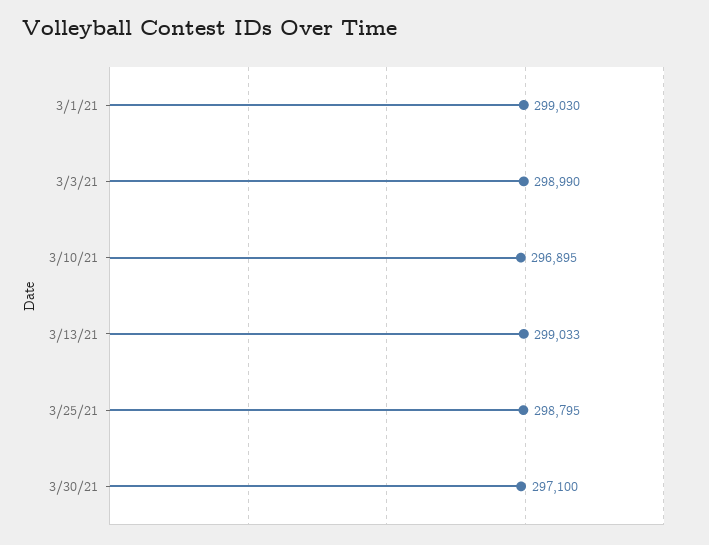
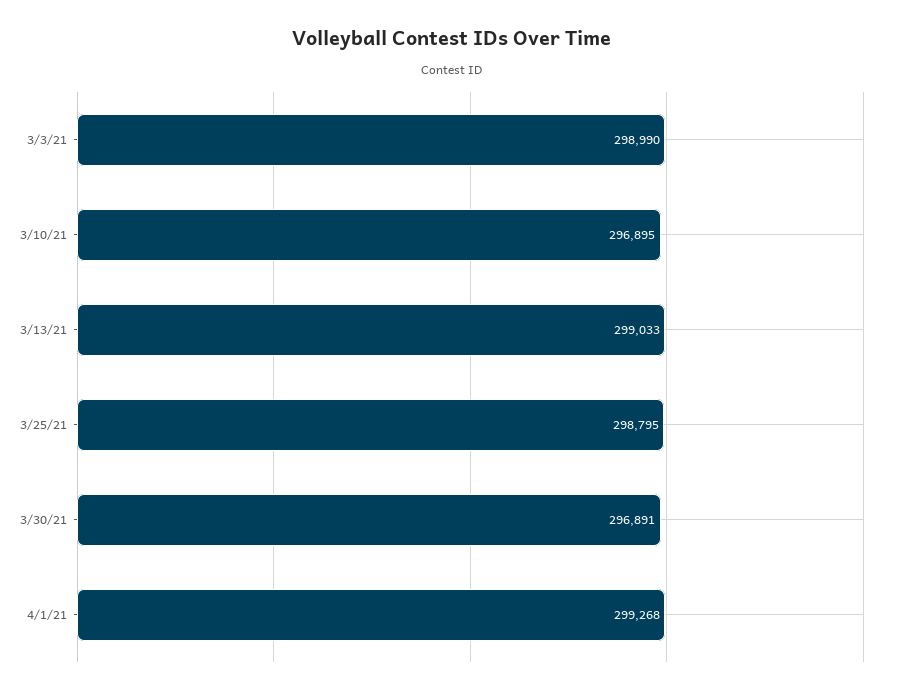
3/1/21: 299030 -> none
3/30/21: 297100 -> 296891
4/1/21: none -> 299268

